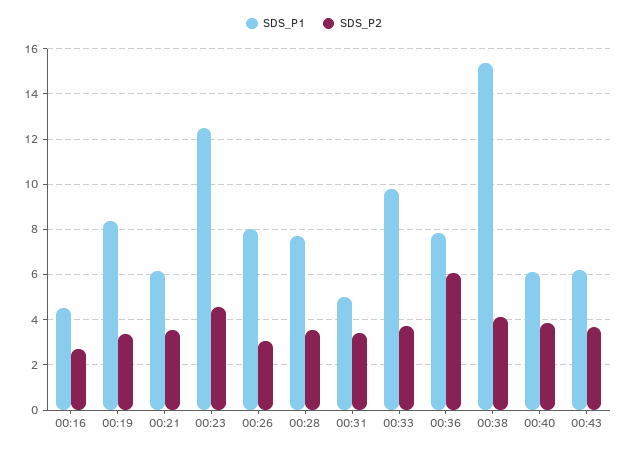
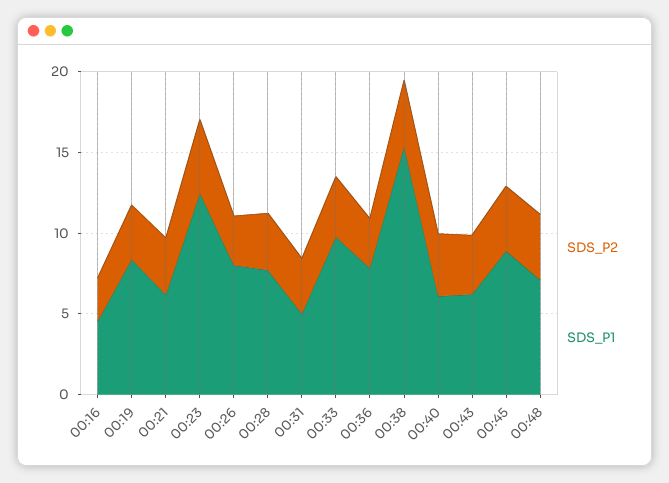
SDS_P2, 00:36: 6 -> 3
SDS_P2, 00:45: none -> 4
SDS_P1, 00:45: none -> 9
SDS_P2, 00:48: none -> 4
SDS_P1, 00:48: none -> 7

